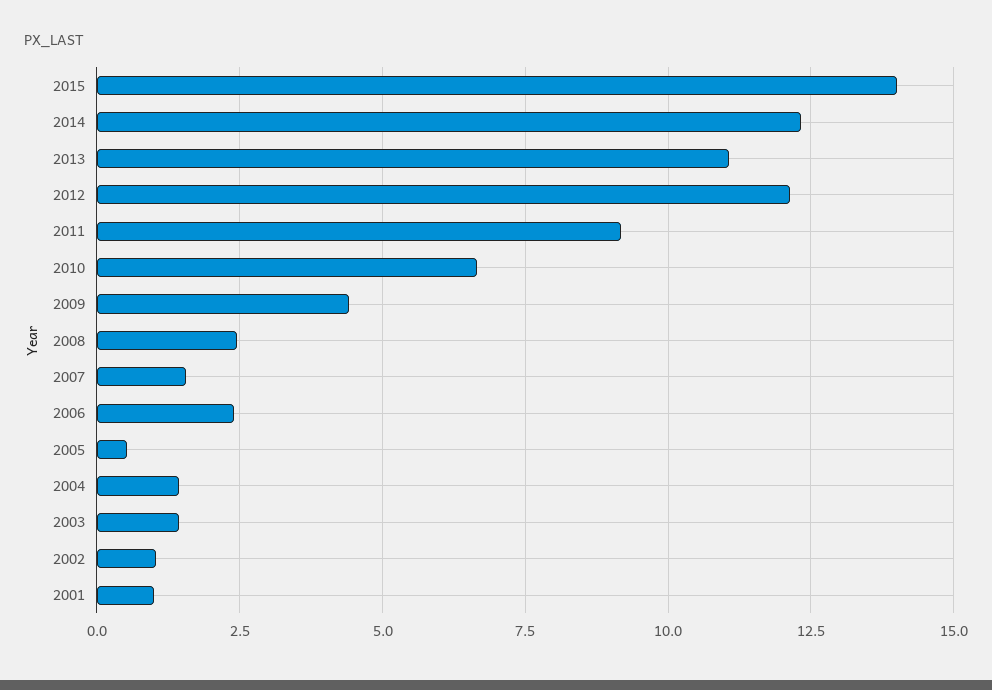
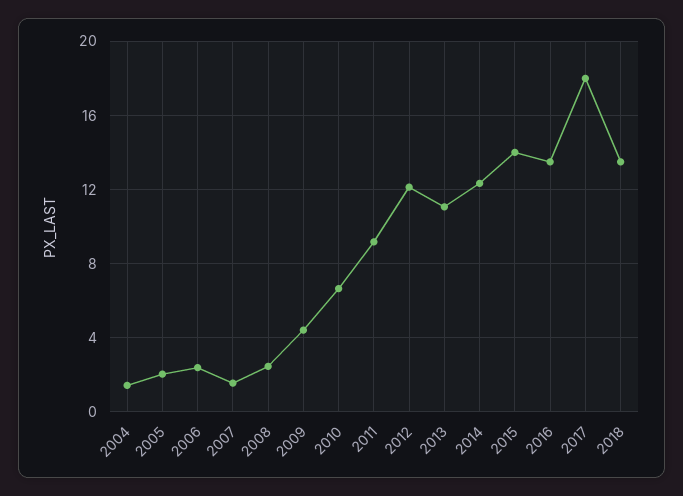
2005: 0.5 -> 2
2003: 1.5 -> none
2002: 1 -> none
2001: 1 -> none
2016: none -> 13.5
2017: none -> 18
2018: none -> 13.5

